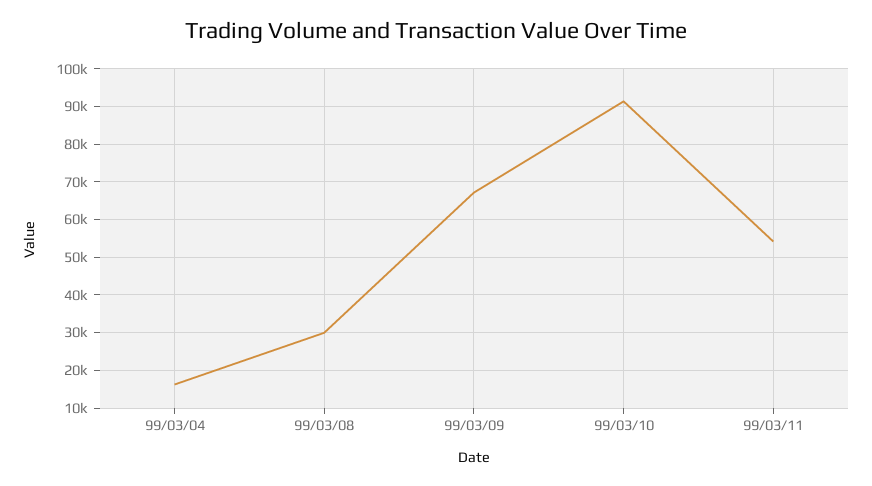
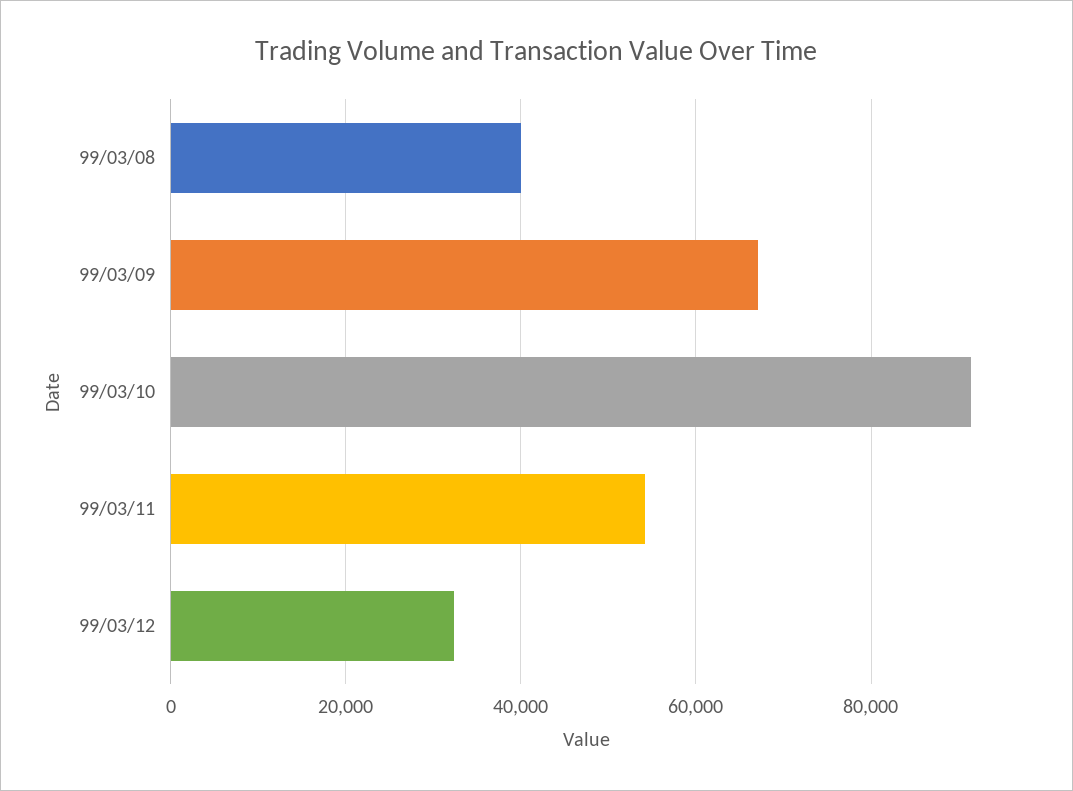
99/03/04: 16000 -> none
99/03/08: 30000 -> 40000
99/03/12: none -> 32000

